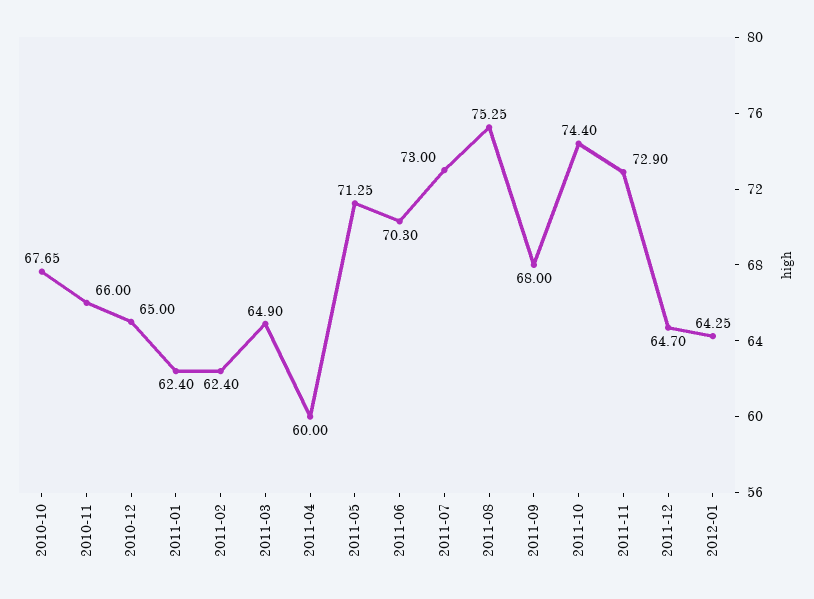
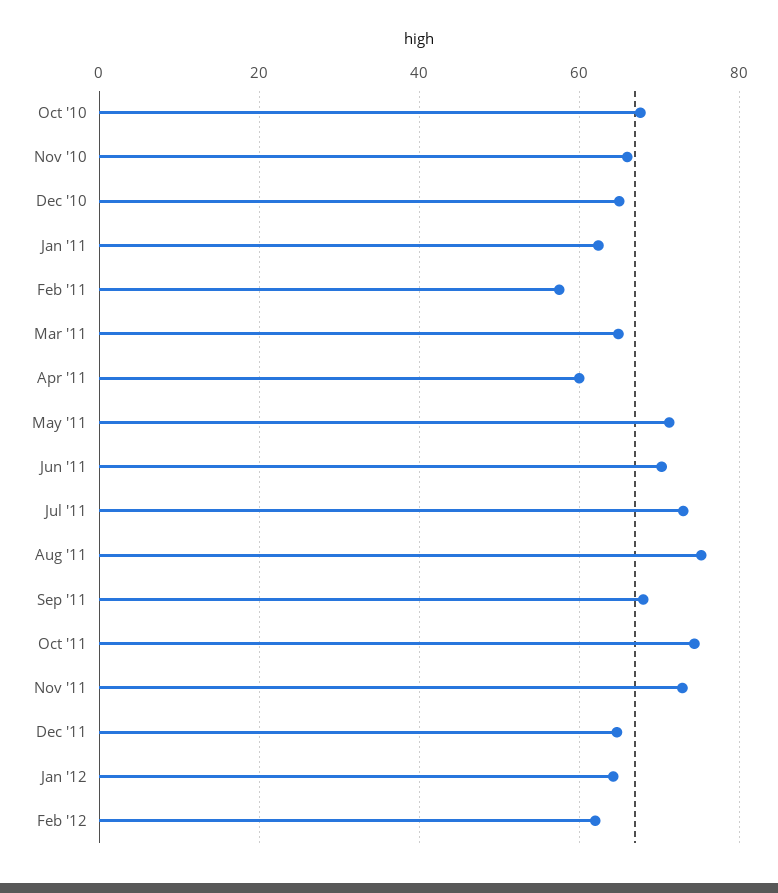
2011-02: 62.4 -> 58
Feb '12: none -> 62

